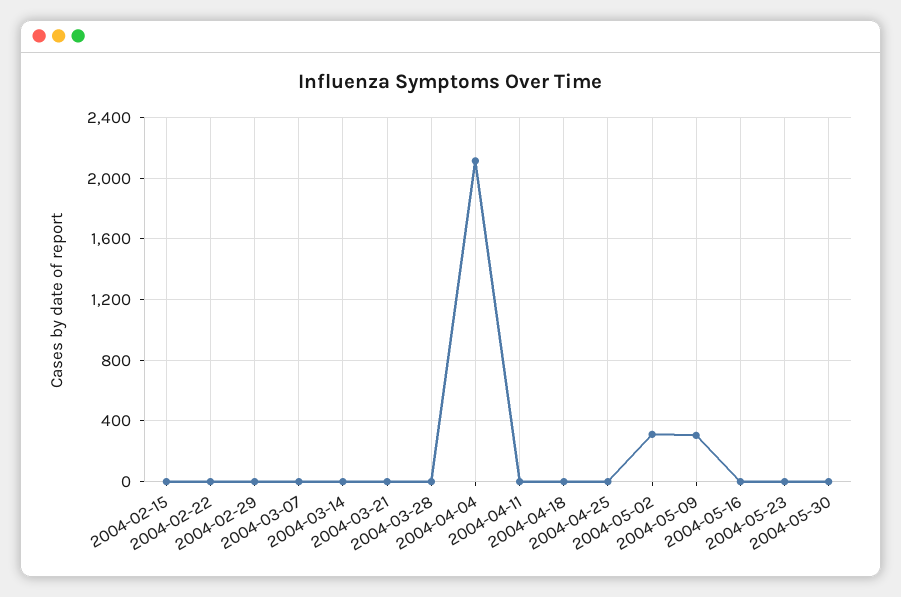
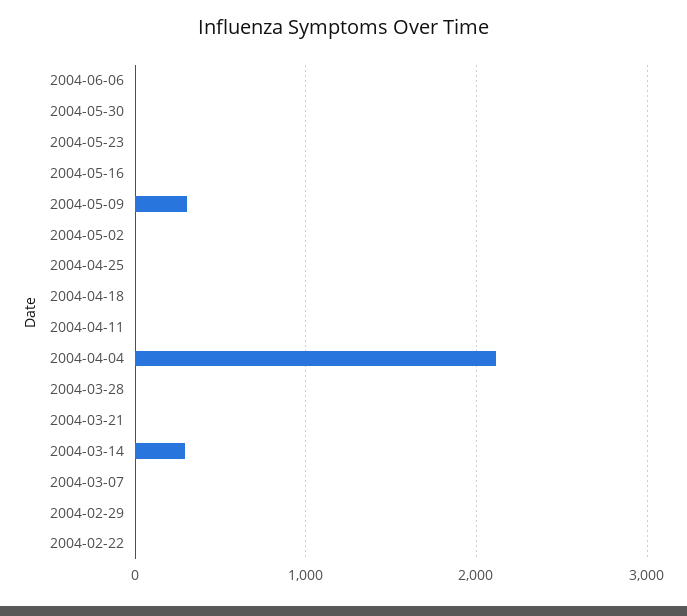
2004-02-15: 0 -> none
2004-03-14: 0 -> 300
2004-05-02: 300 -> 0
2004-06-06: none -> 0

